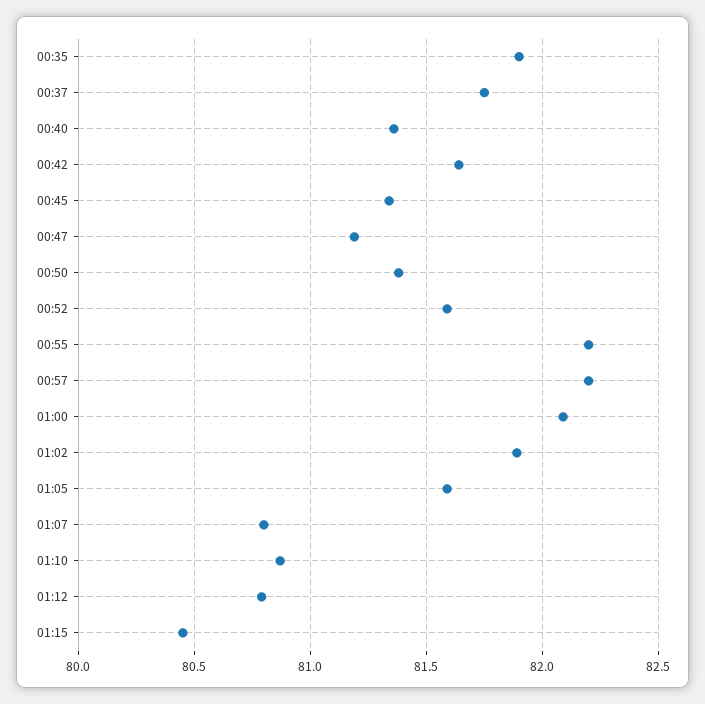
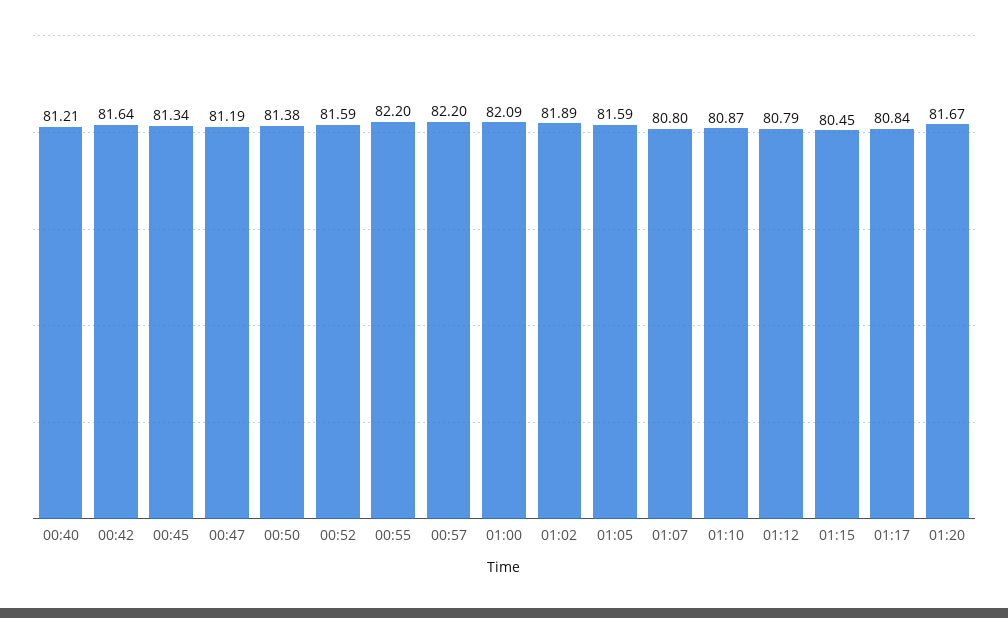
00:35: 81.9 -> none
00:37: 81.75 -> none
00:40: 81.35 -> 81.21
01:17: none -> 80.84
01:20: none -> 81.67

